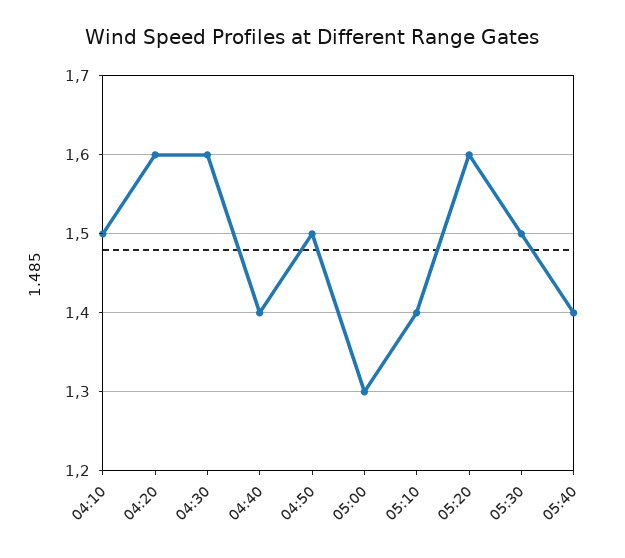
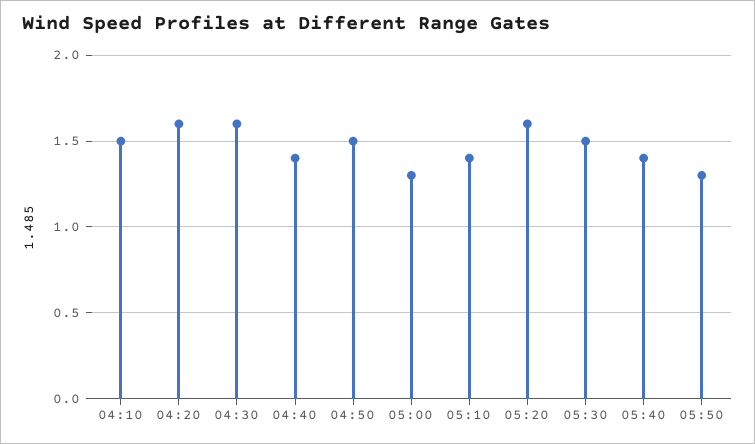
05:50: none -> 1.3

